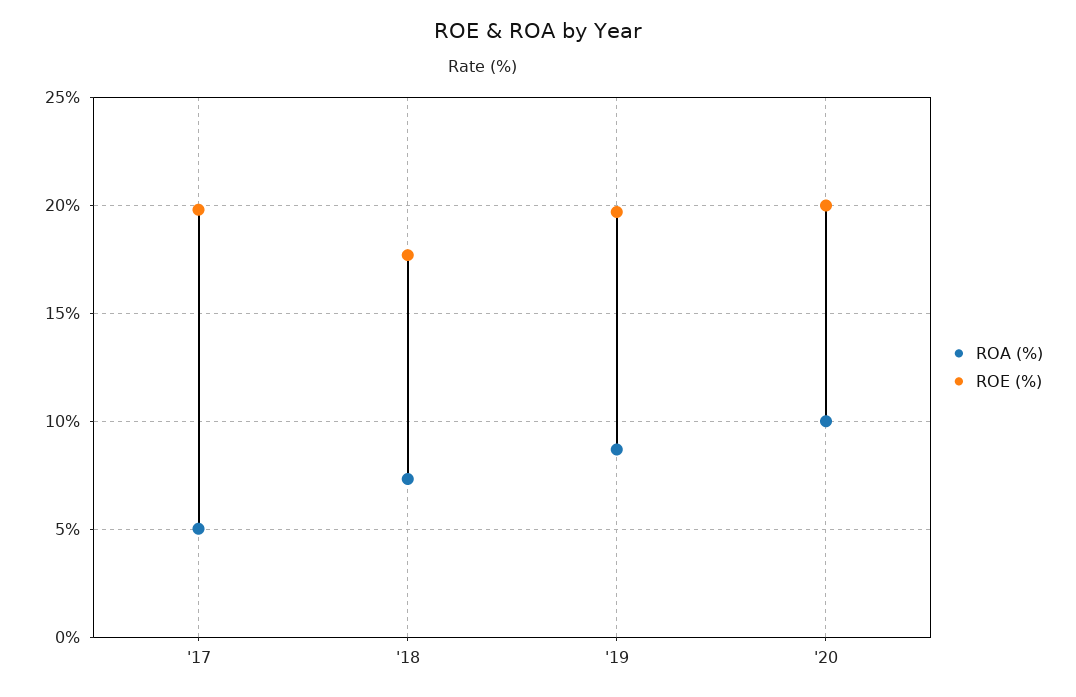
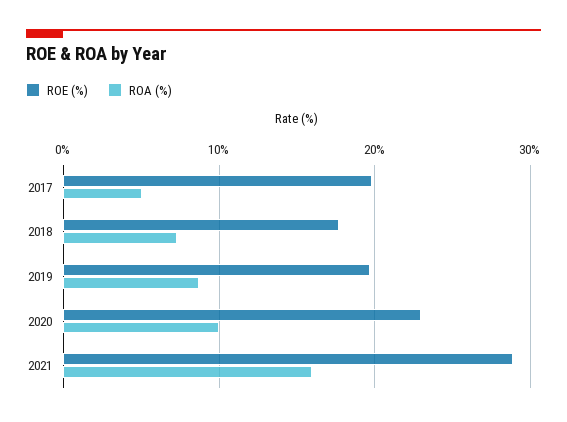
ROE (%), '20: 20 -> 23
ROE (%), 2021: none -> 29
ROA (%), 2021: none -> 16

